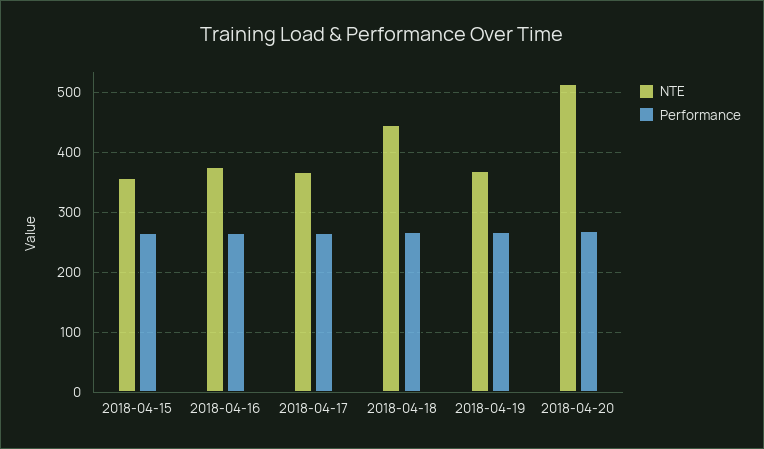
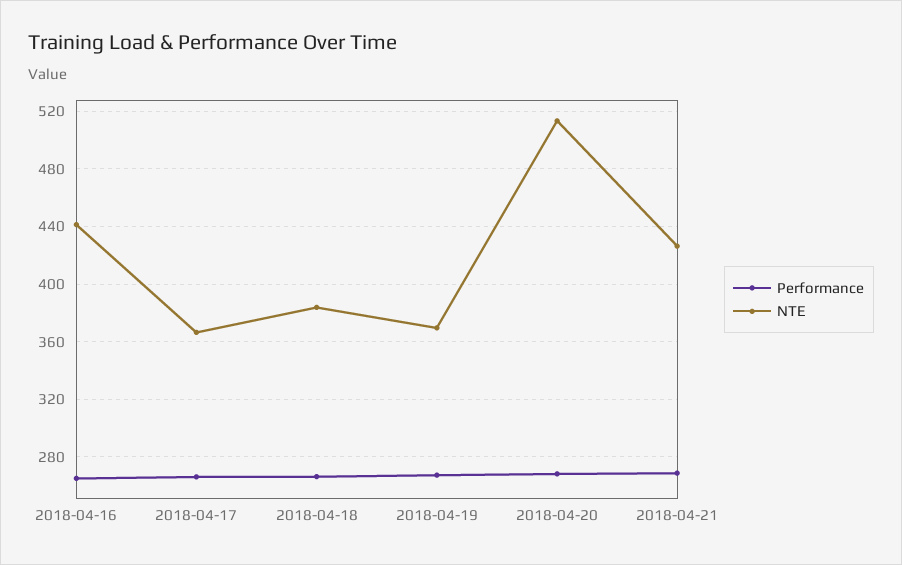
NTE, 2018-04-15: 360 -> none
Performance, 2018-04-15: 260 -> none
NTE, 2018-04-16: 380 -> 440
NTE, 2018-04-18: 440 -> 385
Performance, 2018-04-21: none -> 270
NTE, 2018-04-21: none -> 425

